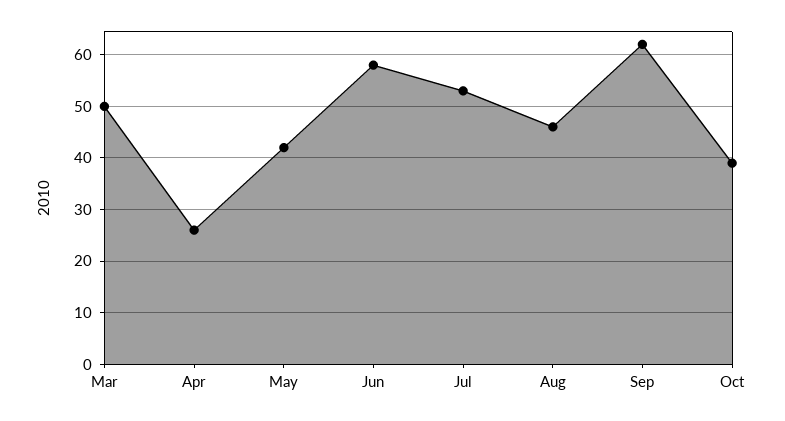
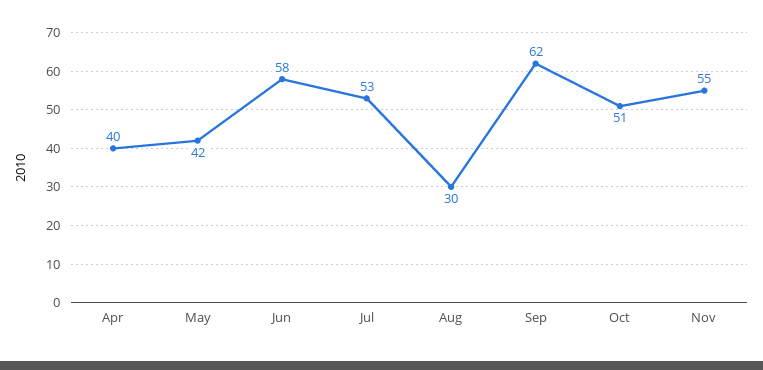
Mar: 50 -> none
Apr: 25 -> 40
Aug: 45 -> 30
Oct: 40 -> 51
Nov: none -> 55

